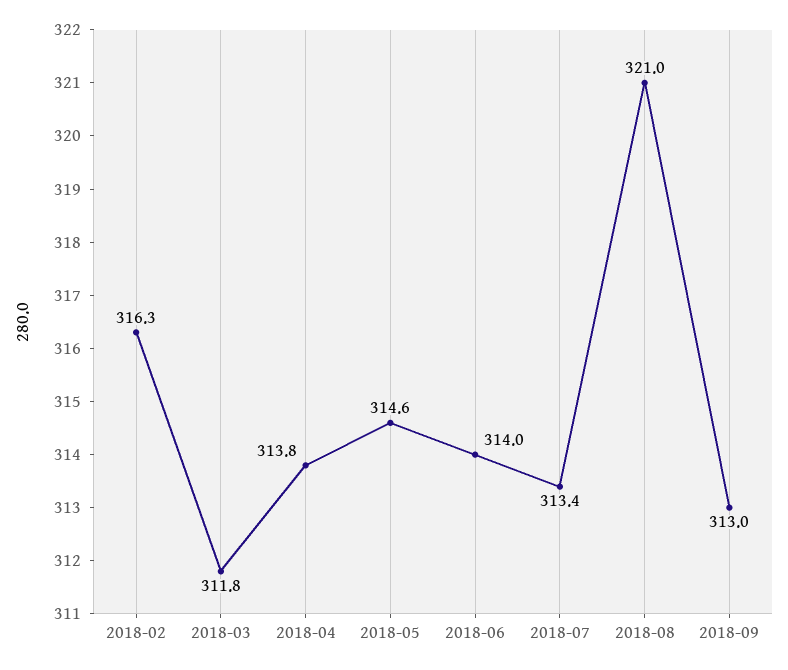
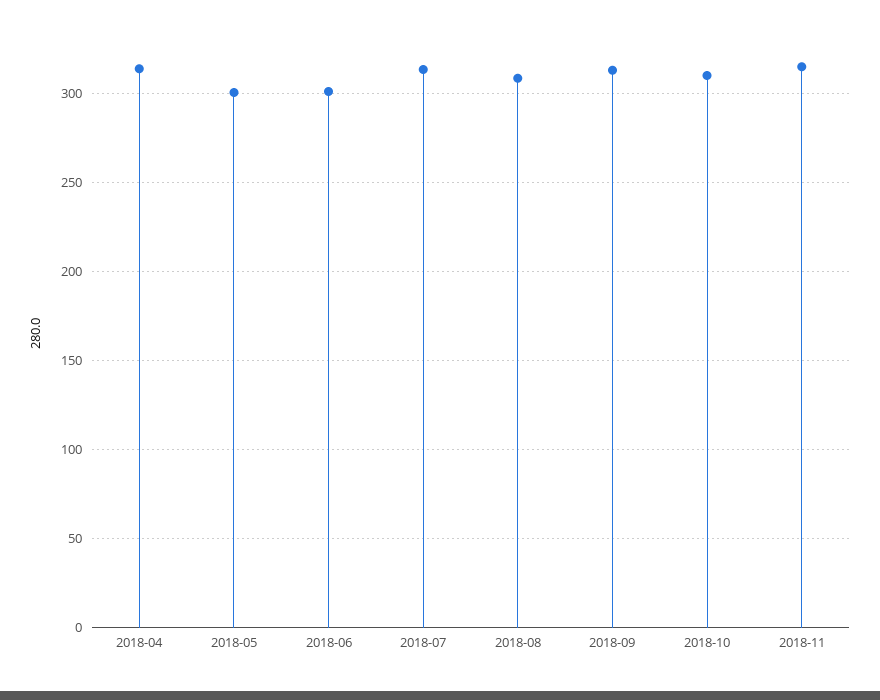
2018-02: 316.3 -> none
2018-03: 311.8 -> none
2018-05: 314.6 -> 300
2018-06: 314 -> 300
2018-08: 321 -> 310
2018-10: none -> 310
2018-11: none -> 315

